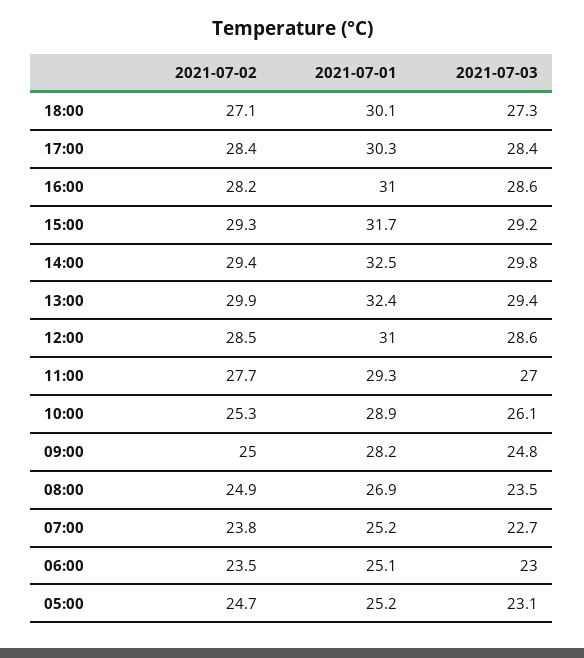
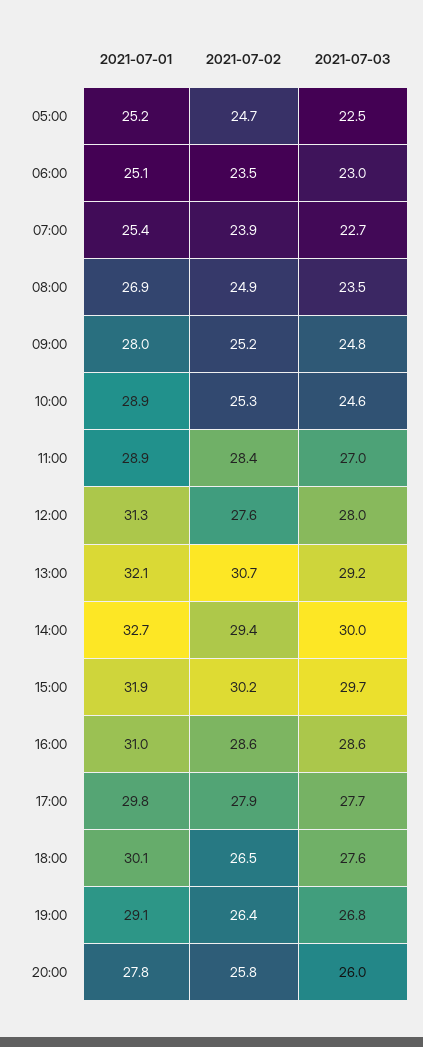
2021-07-02, 18:00: 27.1 -> 26.5
2021-07-03, 18:00: 27.3 -> 27.6
2021-07-02, 17:00: 28.4 -> 27.9
2021-07-01, 17:00: 30.3 -> 29.8
2021-07-03, 17:00: 28.4 -> 27.7
2021-07-02, 16:00: 28.2 -> 28.6
2021-07-02, 15:00: 29.3 -> 30.2
2021-07-01, 15:00: 31.7 -> 31.9
2021-07-03, 15:00: 29.2 -> 29.7
2021-07-01, 14:00: 32.5 -> 32.7
2021-07-03, 14:00: 29.8 -> 30
2021-07-02, 13:00: 29.9 -> 30.7
2021-07-01, 13:00: 32.4 -> 32.1
2021-07-03, 13:00: 29.4 -> 29.2
2021-07-02, 12:00: 28.5 -> 27.6
2021-07-01, 12:00: 31 -> 31.3
2021-07-03, 12:00: 28.6 -> 28
2021-07-02, 11:00: 27.7 -> 28.4
2021-07-01, 11:00: 29.3 -> 28.9
2021-07-03, 10:00: 26.1 -> 24.6
2021-07-02, 09:00: 25 -> 25.2
2021-07-01, 09:00: 28.2 -> 28
2021-07-02, 07:00: 23.8 -> 23.9
2021-07-01, 07:00: 25.2 -> 25.4
2021-07-03, 05:00: 23.1 -> 22.5
2021-07-01, 19:00: none -> 29.1
2021-07-02, 19:00: none -> 26.4
2021-07-03, 19:00: none -> 26.8
2021-07-01, 20:00: none -> 27.8
2021-07-02, 20:00: none -> 25.8
2021-07-03, 20:00: none -> 26

